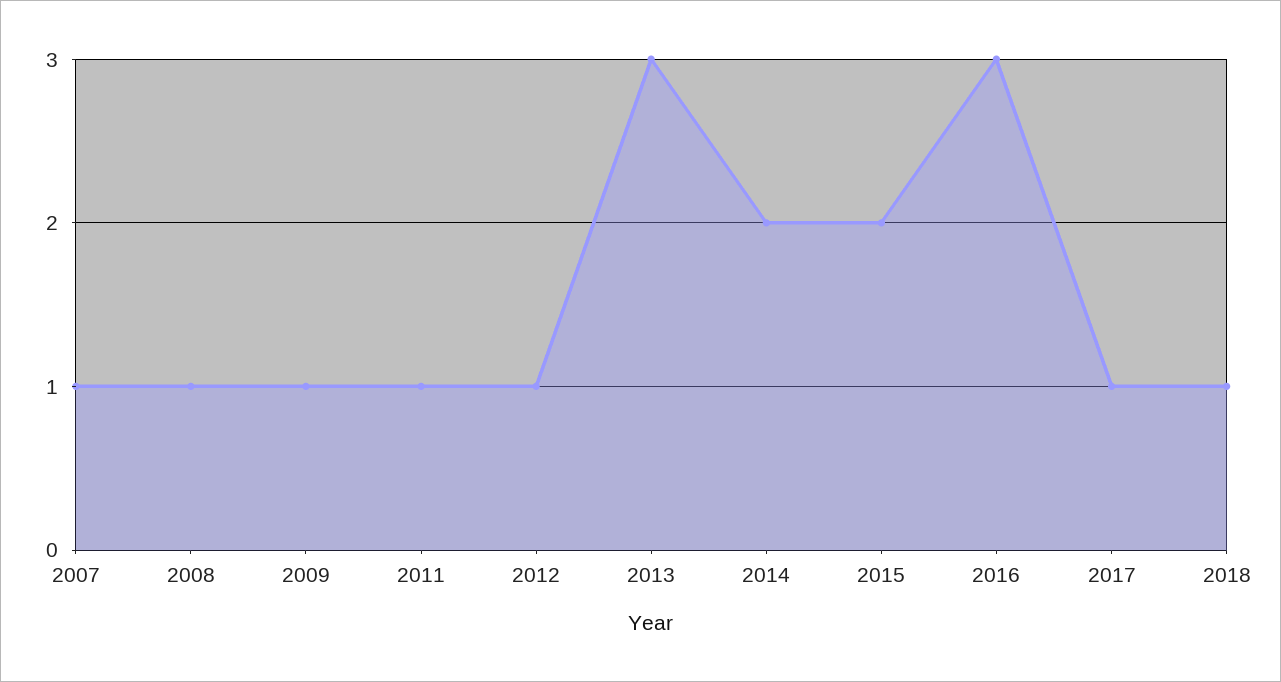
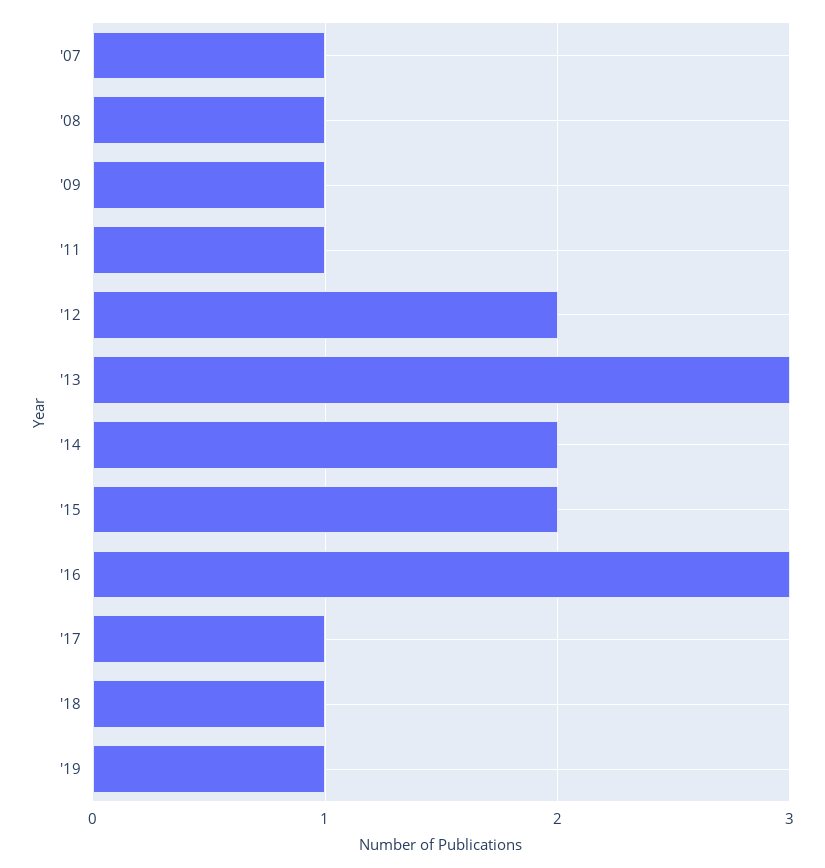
2012: 1 -> 2
'19: none -> 1

